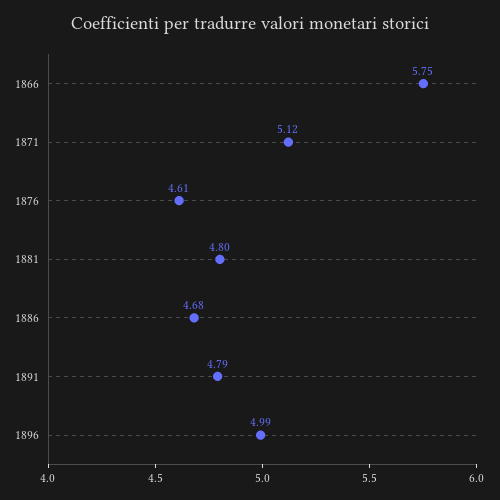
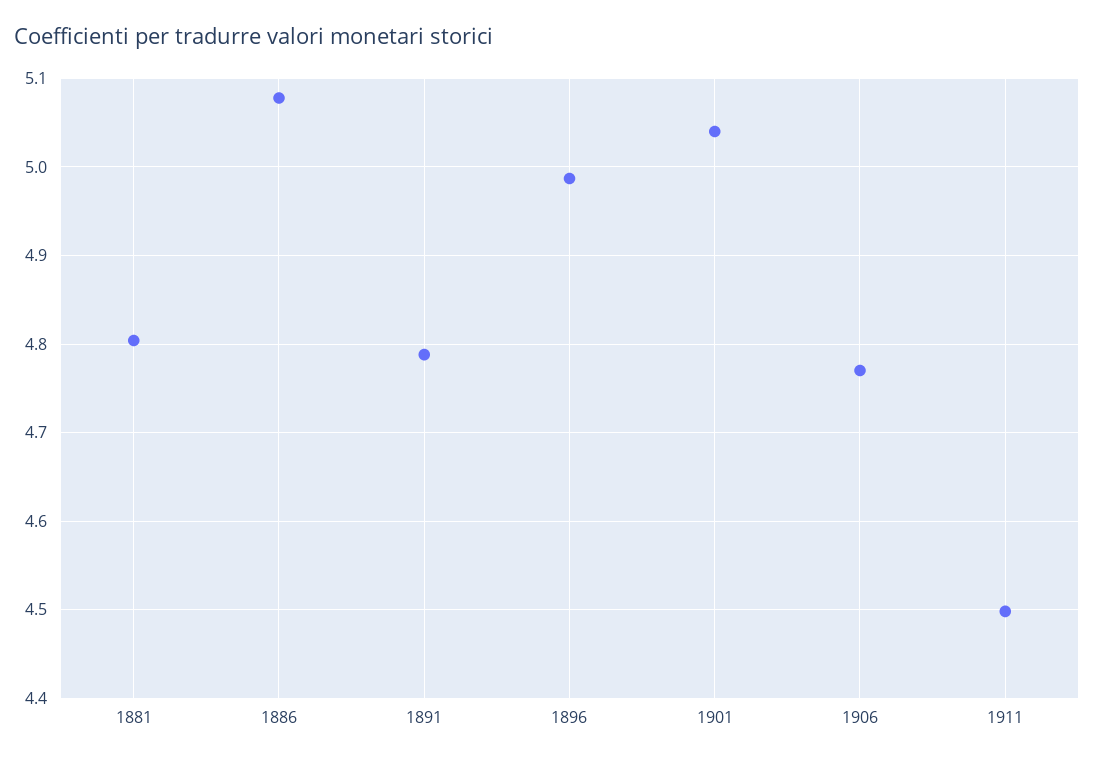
1866: 5.75 -> none
1871: 5.12 -> none
1876: 4.61 -> none
1886: 4.68 -> 5.08
1901: none -> 5.04
1906: none -> 4.77
1911: none -> 4.5

